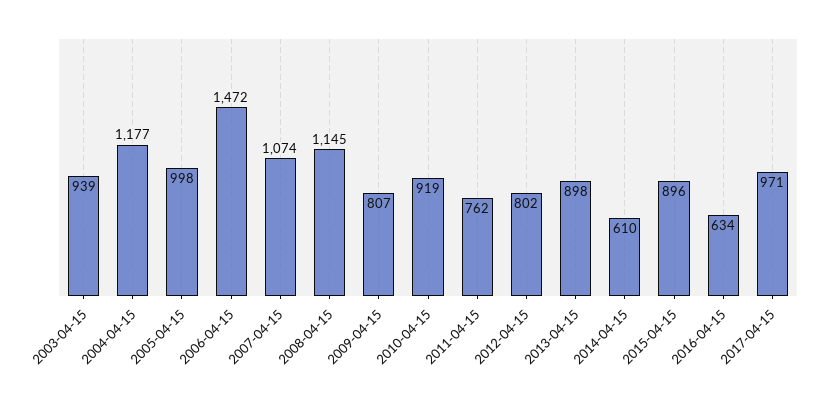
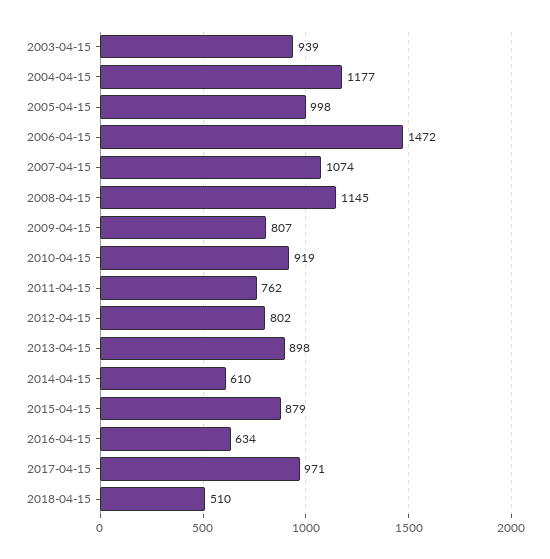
2015-04-15: 896 -> 879
2018-04-15: none -> 510

